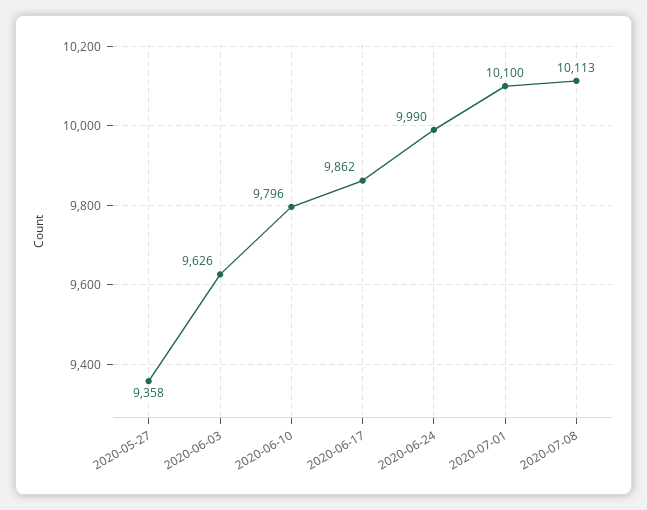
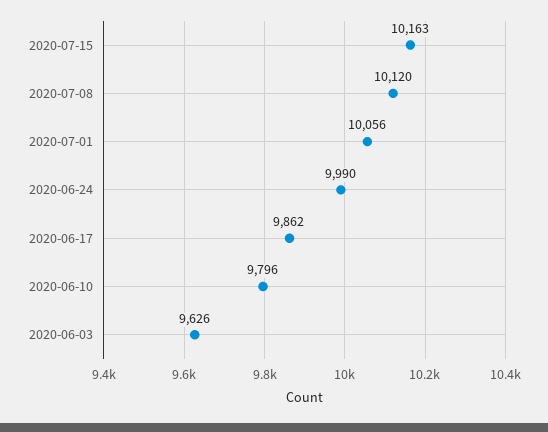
2020-05-27: 9358 -> none
2020-07-01: 10100 -> 10056
2020-07-08: 10113 -> 10120
2020-07-15: none -> 10163

